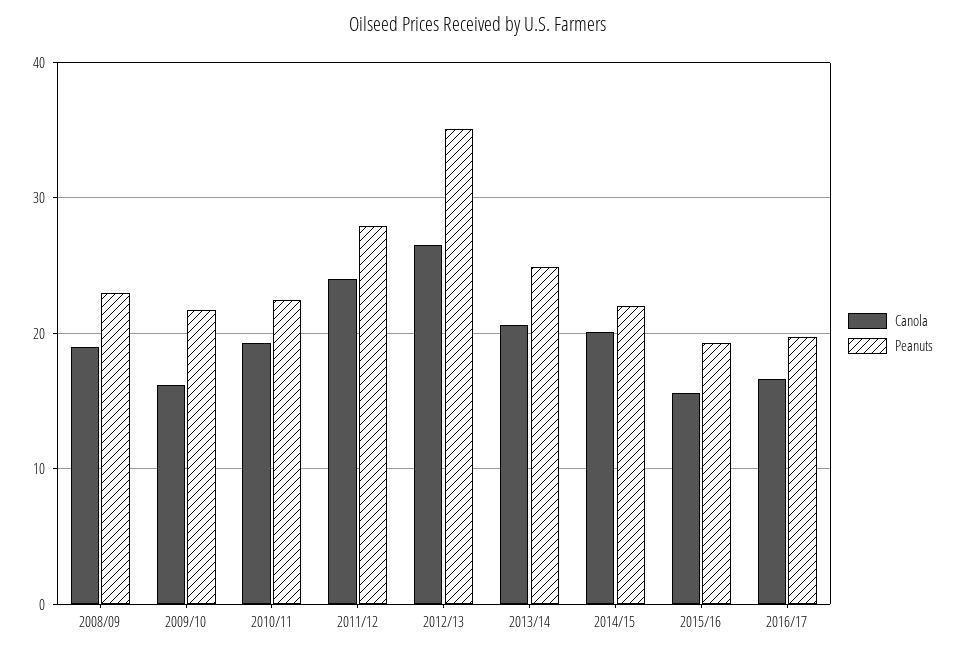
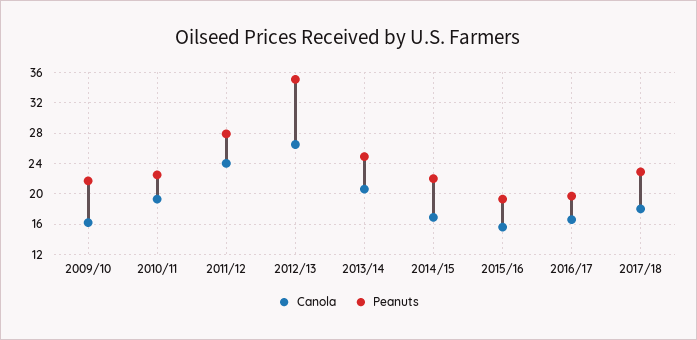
Canola, 2008/09: 19 -> none
Peanuts, 2008/09: 23 -> none
Canola, 2014/15: 20 -> 17
Canola, 2017/18: none -> 18
Peanuts, 2017/18: none -> 23

